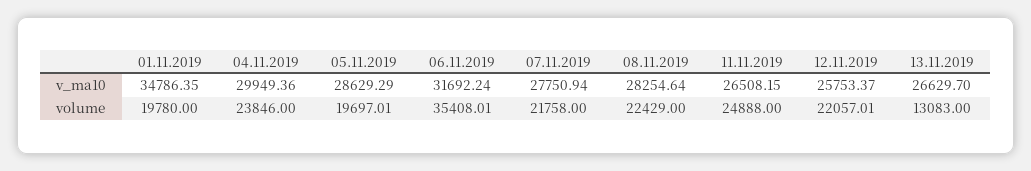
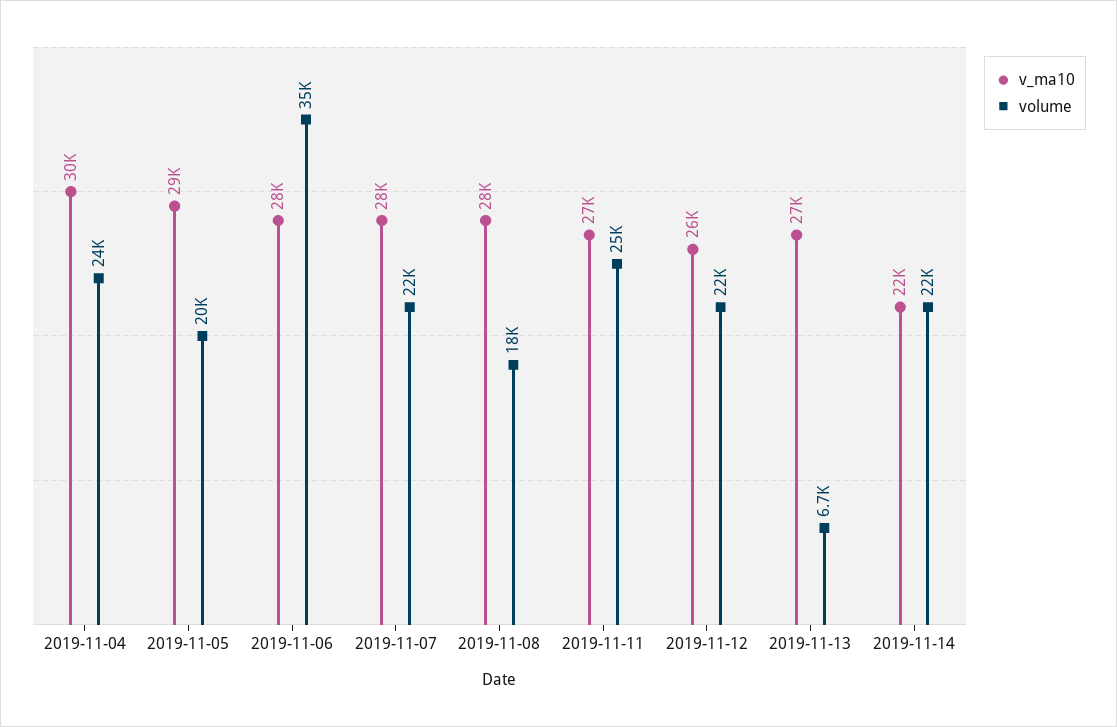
v_ma10, 01.11.2019: 34786.35 -> none
v_ma10, 06.11.2019: 31692.24 -> 28000
volume, 01.11.2019: 19780 -> none
volume, 08.11.2019: 22429 -> 18000
volume, 13.11.2019: 13083 -> 6700
v_ma10, 2019-11-14: none -> 22000
volume, 2019-11-14: none -> 22000

